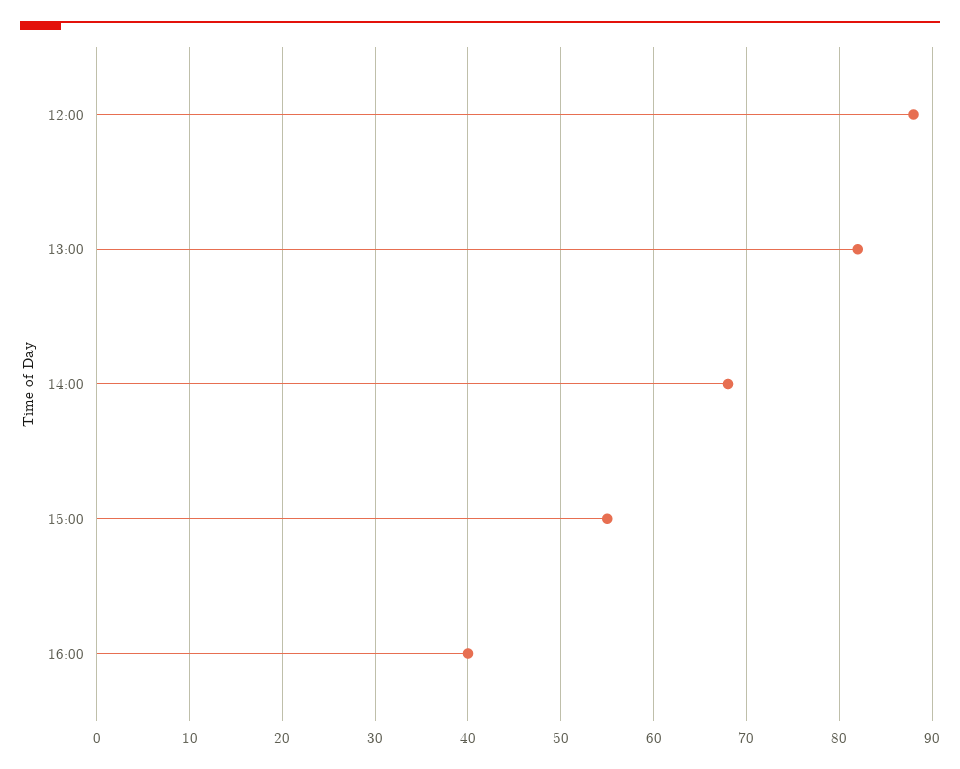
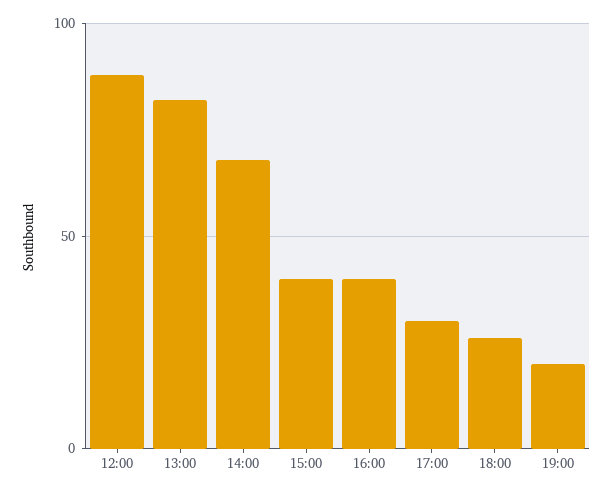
15:00: 55 -> 40
17:00: none -> 30
18:00: none -> 25
19:00: none -> 20

